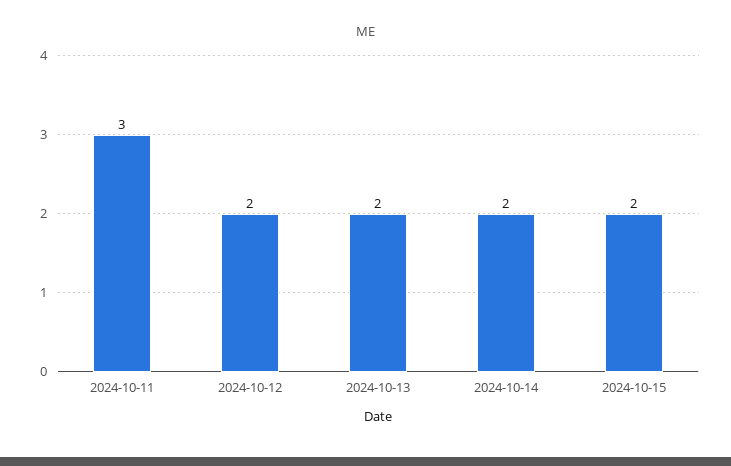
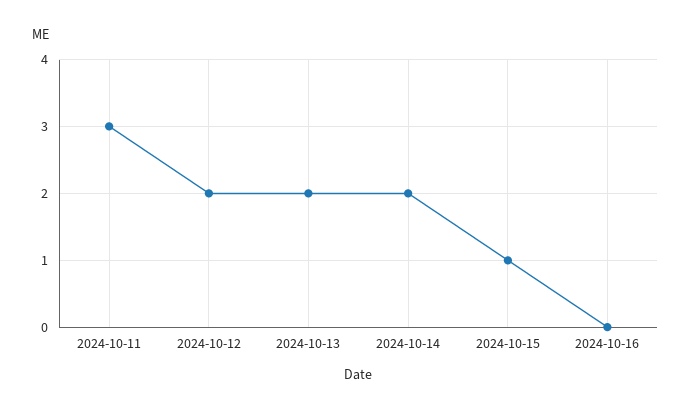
2024-10-15: 2 -> 1
2024-10-16: none -> 0

